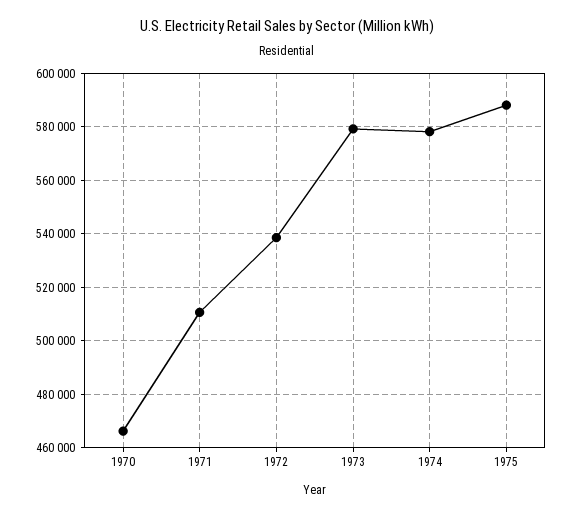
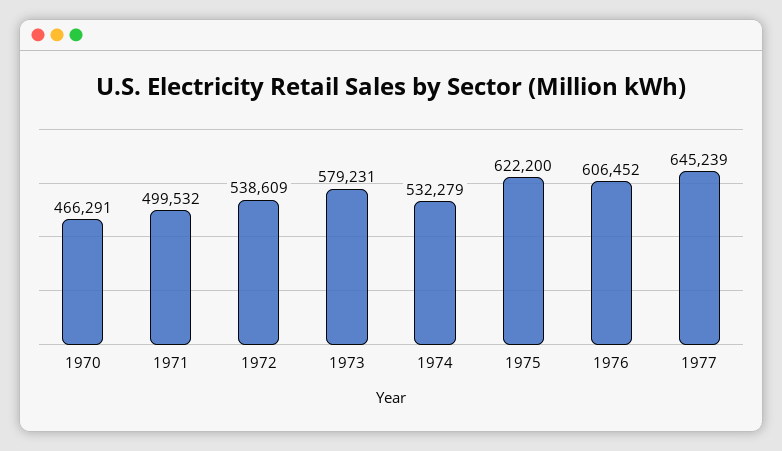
1971: 510000 -> 499532
1974: 577500 -> 532279
1975: 587500 -> 622200
1976: none -> 606452
1977: none -> 645239

